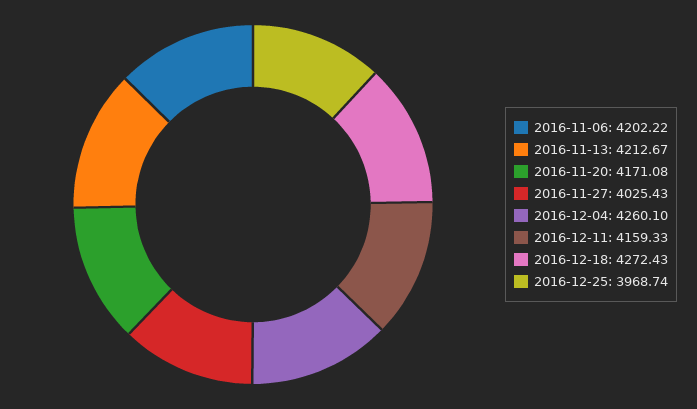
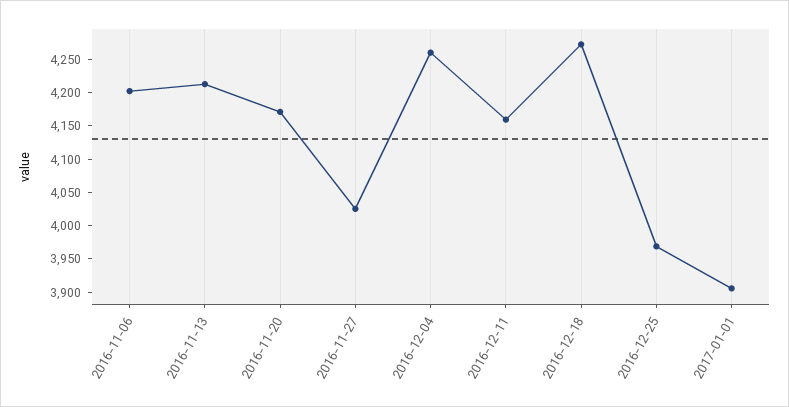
2017-01-01: none -> 3900

